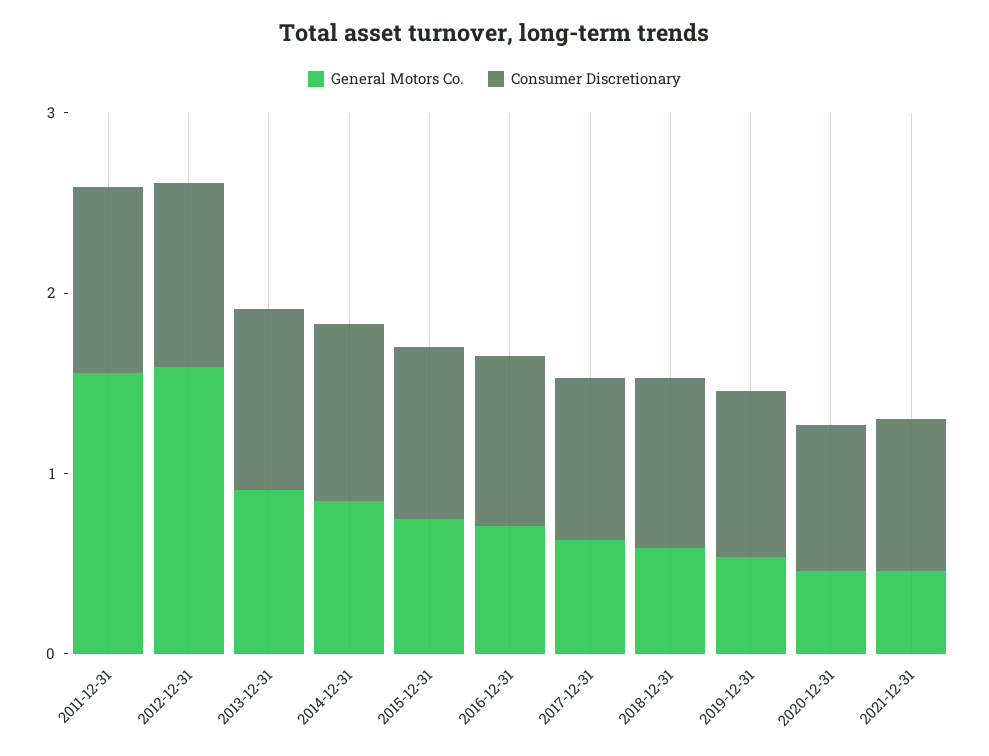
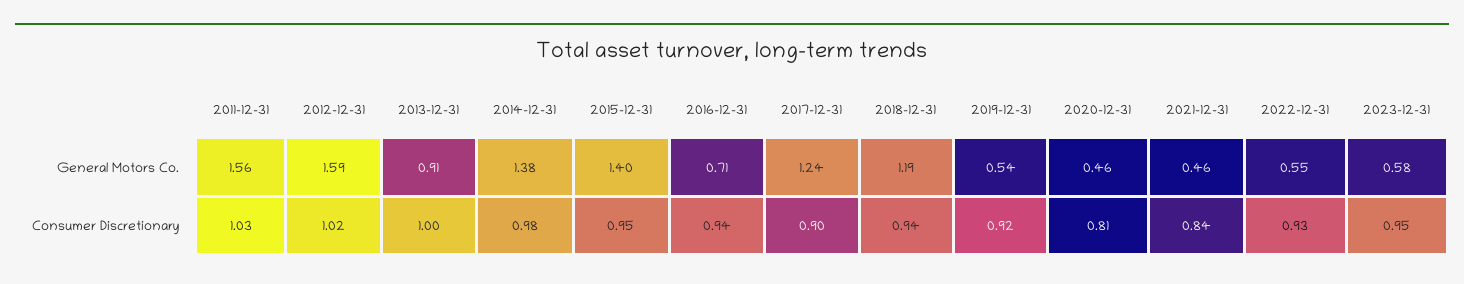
General Motors Co., 2014-12-31: 0.8 -> 1.38
General Motors Co., 2015-12-31: 0.8 -> 1.4
General Motors Co., 2017-12-31: 0.6 -> 1.24
General Motors Co., 2018-12-31: 0.6 -> 1.19
General Motors Co., 2022-12-31: none -> 0.55
General Motors Co., 2023-12-31: none -> 0.58
Consumer Discretionary, 2022-12-31: none -> 0.93
Consumer Discretionary, 2023-12-31: none -> 0.95

